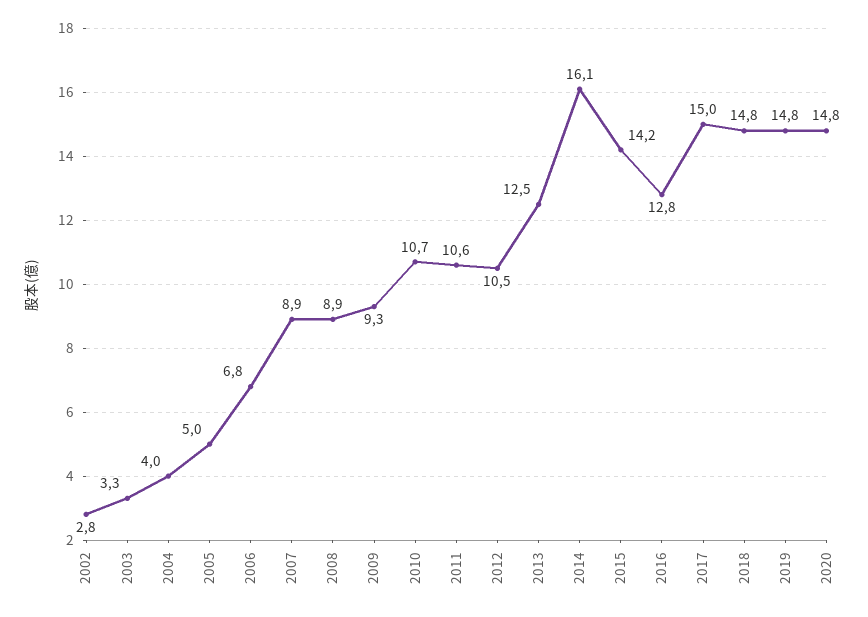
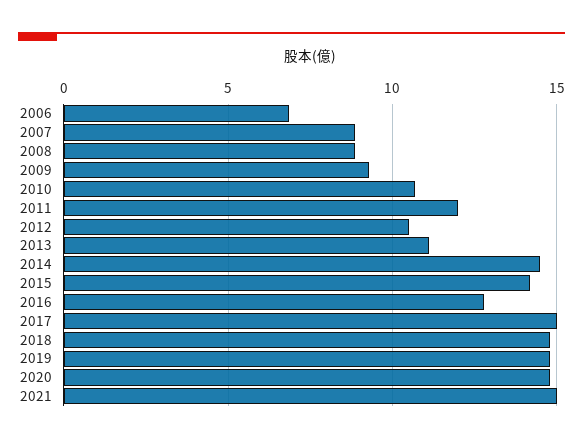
2002: 2.8 -> none
2003: 3.3 -> none
2004: 4 -> none
2005: 5 -> none
2011: 10.6 -> 12
2013: 12.5 -> 11
2014: 16.1 -> 14.5
2021: none -> 15

